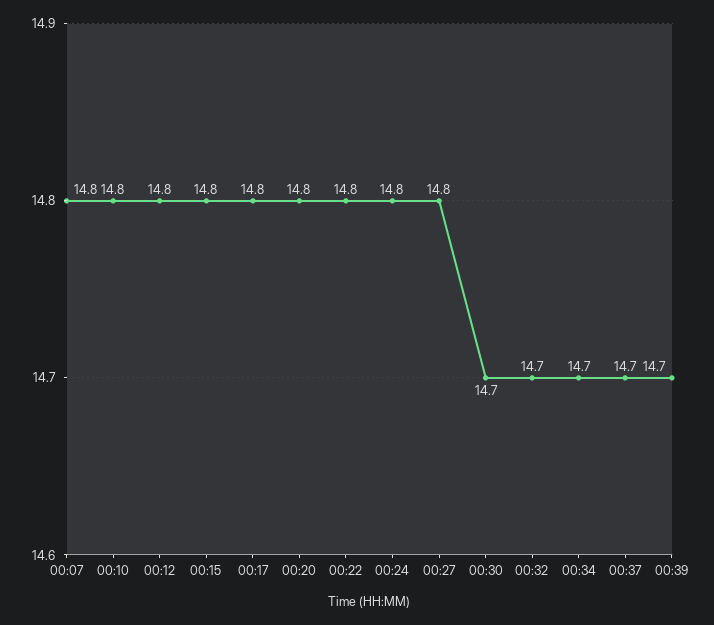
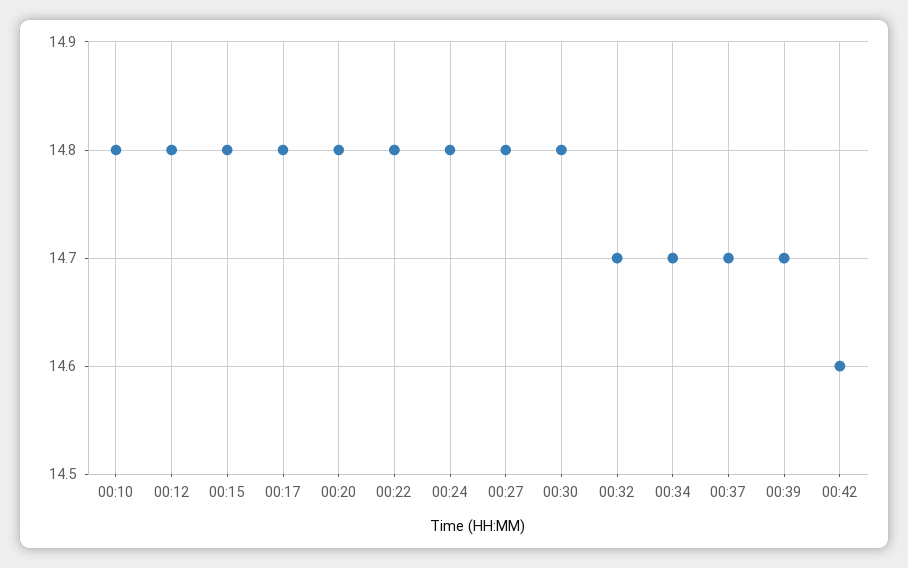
00:07: 14.8 -> none
00:30: 14.7 -> 14.8
00:42: none -> 14.6

